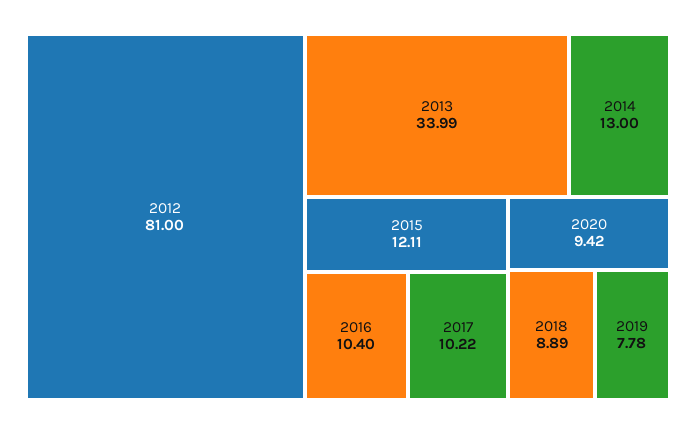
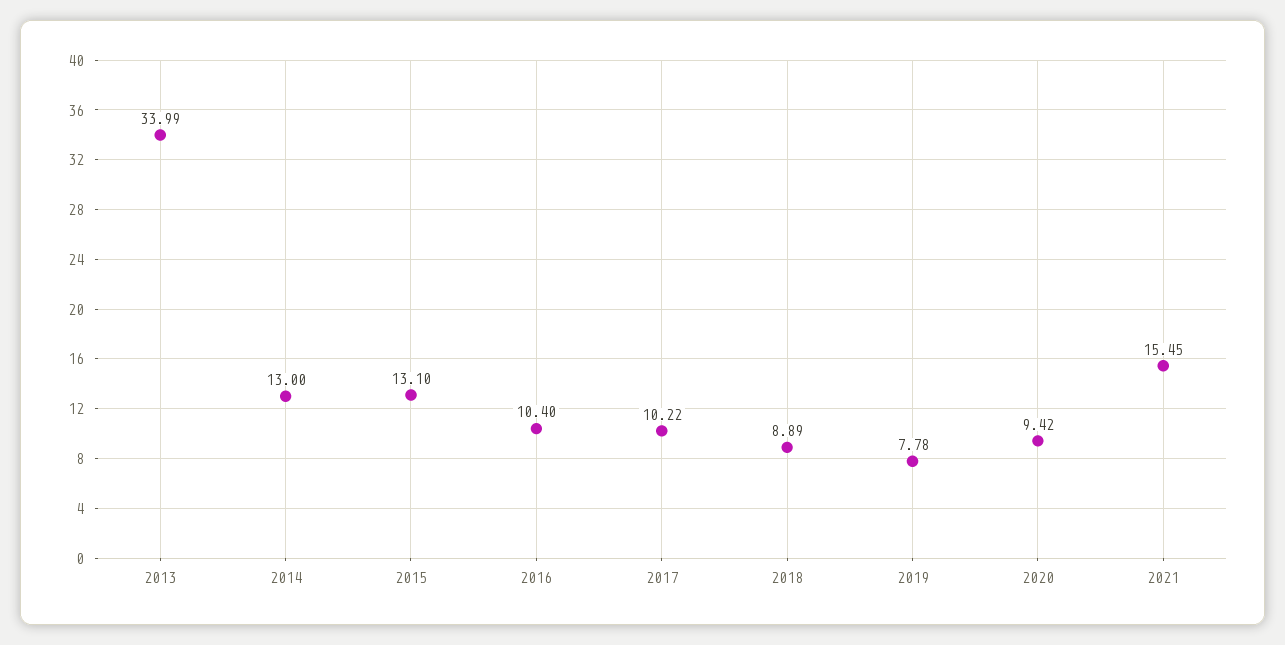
2012: 81 -> none
2015: 12.11 -> 13.1
2021: none -> 15.45

